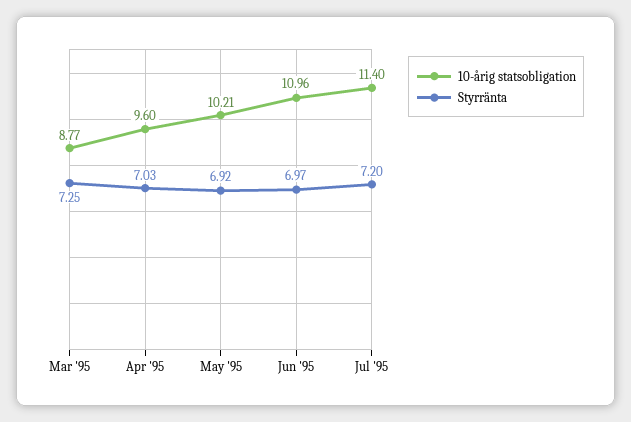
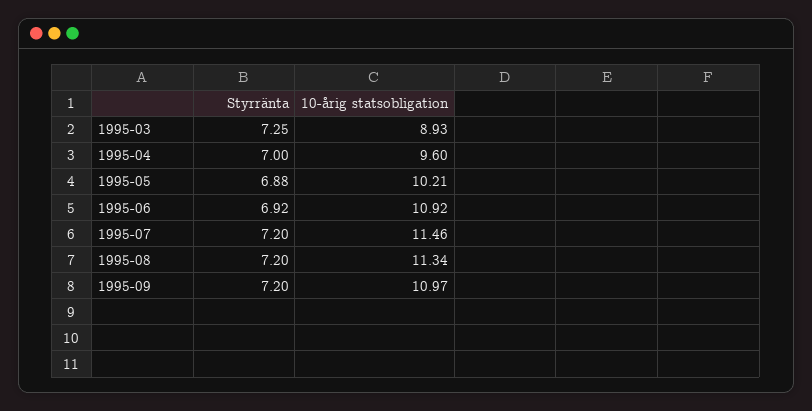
10-årig statsobligation, Mar '95: 8.77 -> 8.93
Styrränta, Apr '95: 7.03 -> 7
Styrränta, May '95: 6.92 -> 6.88
10-årig statsobligation, Jun '95: 10.96 -> 10.92
Styrränta, Jun '95: 6.97 -> 6.92
10-årig statsobligation, Jul '95: 11.4 -> 11.46
Styrränta, 1995-08: none -> 7.2
10-årig statsobligation, 1995-08: none -> 11.34
Styrränta, 1995-09: none -> 7.2
10-årig statsobligation, 1995-09: none -> 10.97

